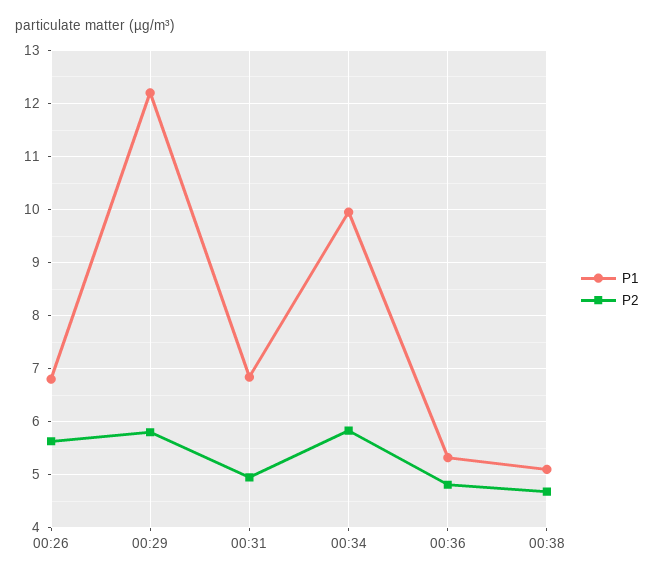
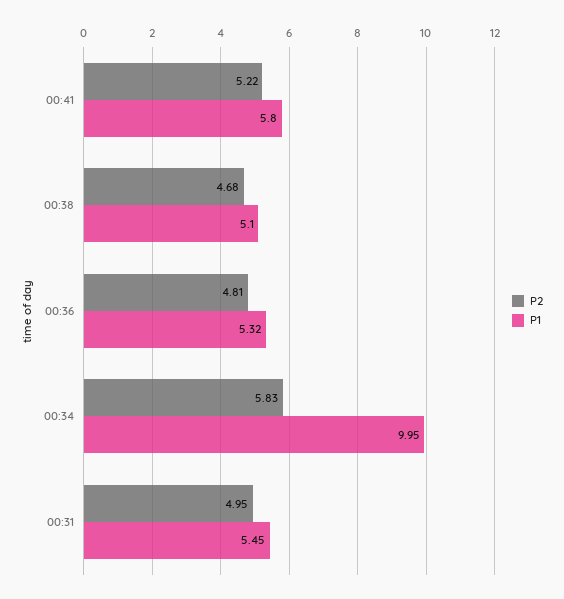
P1, 00:26: 6.8 -> none
P2, 00:26: 5.6 -> none
P1, 00:29: 12.2 -> none
P2, 00:29: 5.8 -> none
P1, 00:31: 6.8 -> 5.45
P2, 00:41: none -> 5.22
P1, 00:41: none -> 5.8

